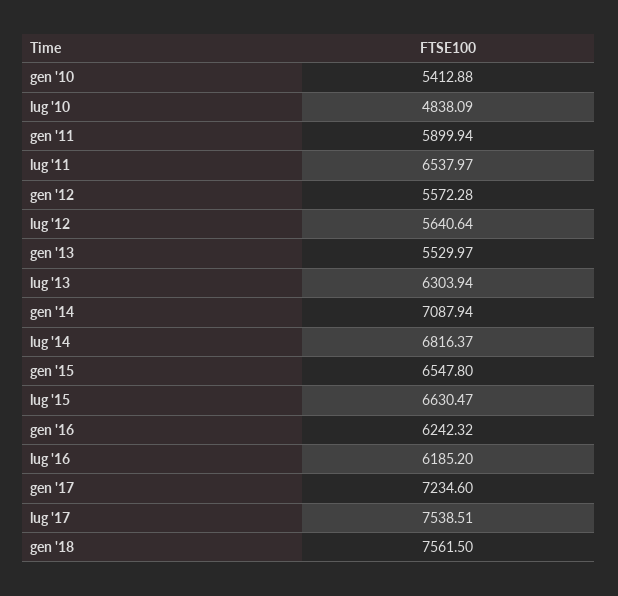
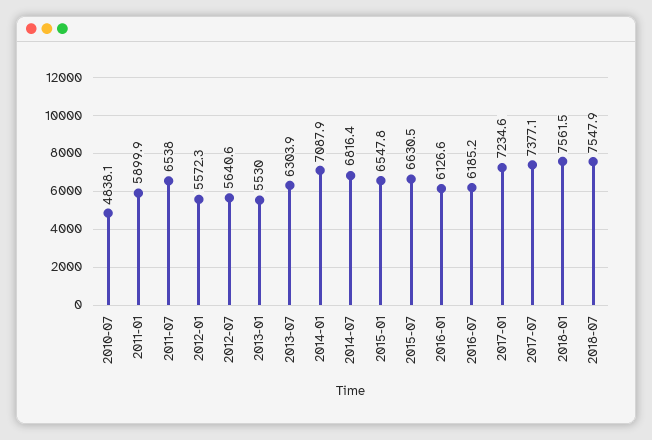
gen '10: 5412.88 -> none
gen '16: 6242.32 -> 6126.6
lug '17: 7538.51 -> 7377.1
2018-07: none -> 7547.9

